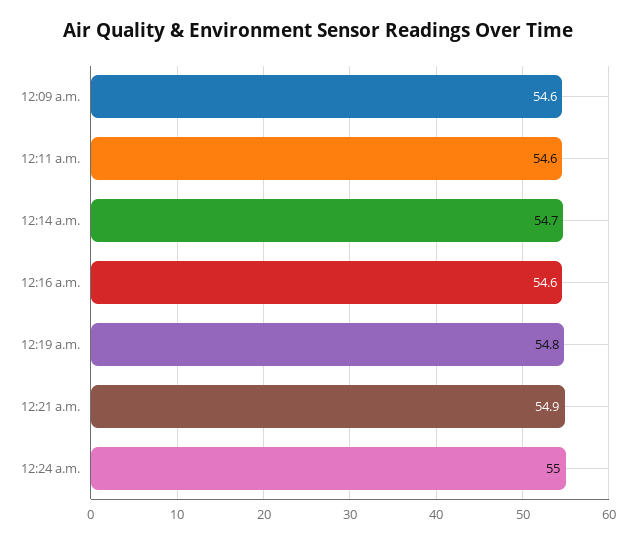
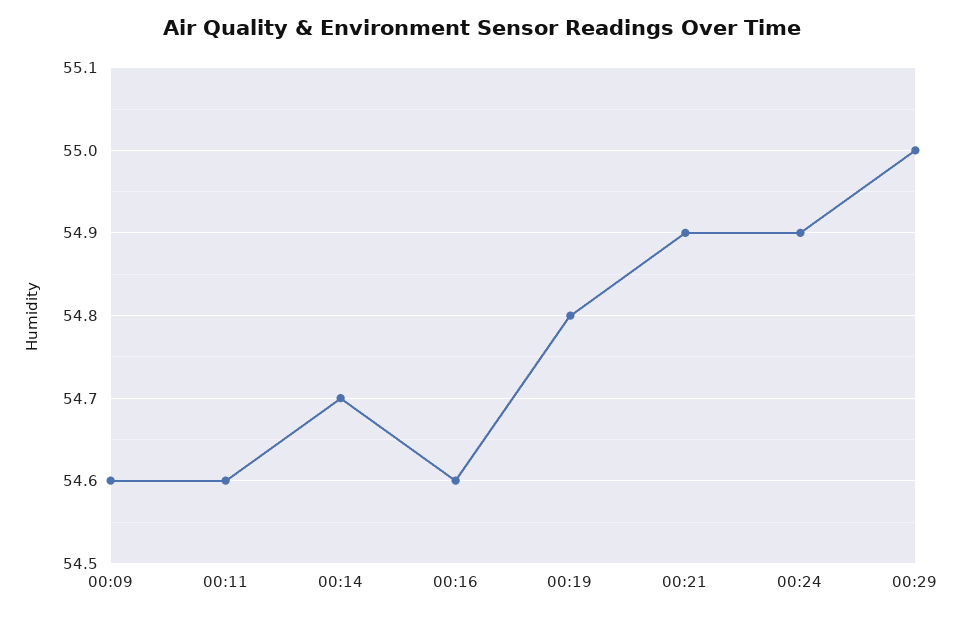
12:24 a.m.: 55 -> 54.9
00:29: none -> 55

